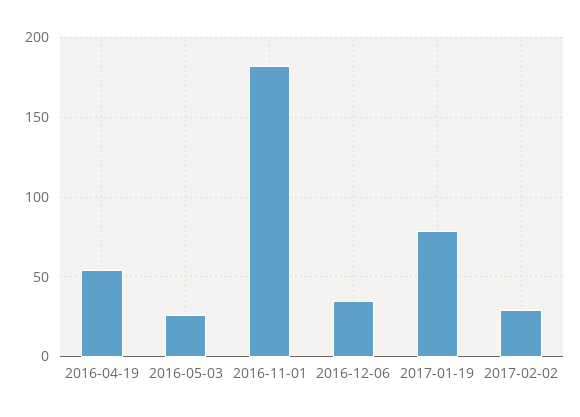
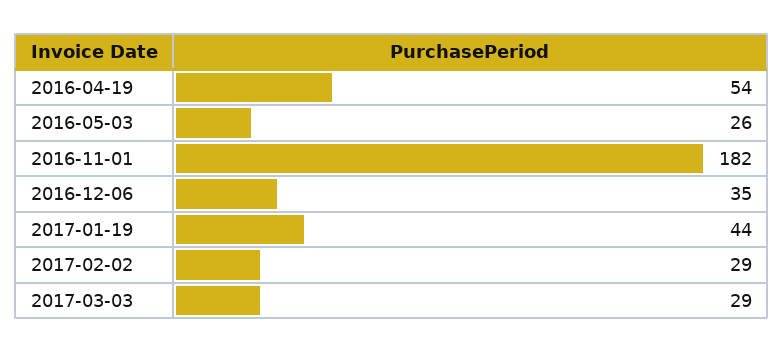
2017-01-19: 80 -> 44
2017-03-03: none -> 29

